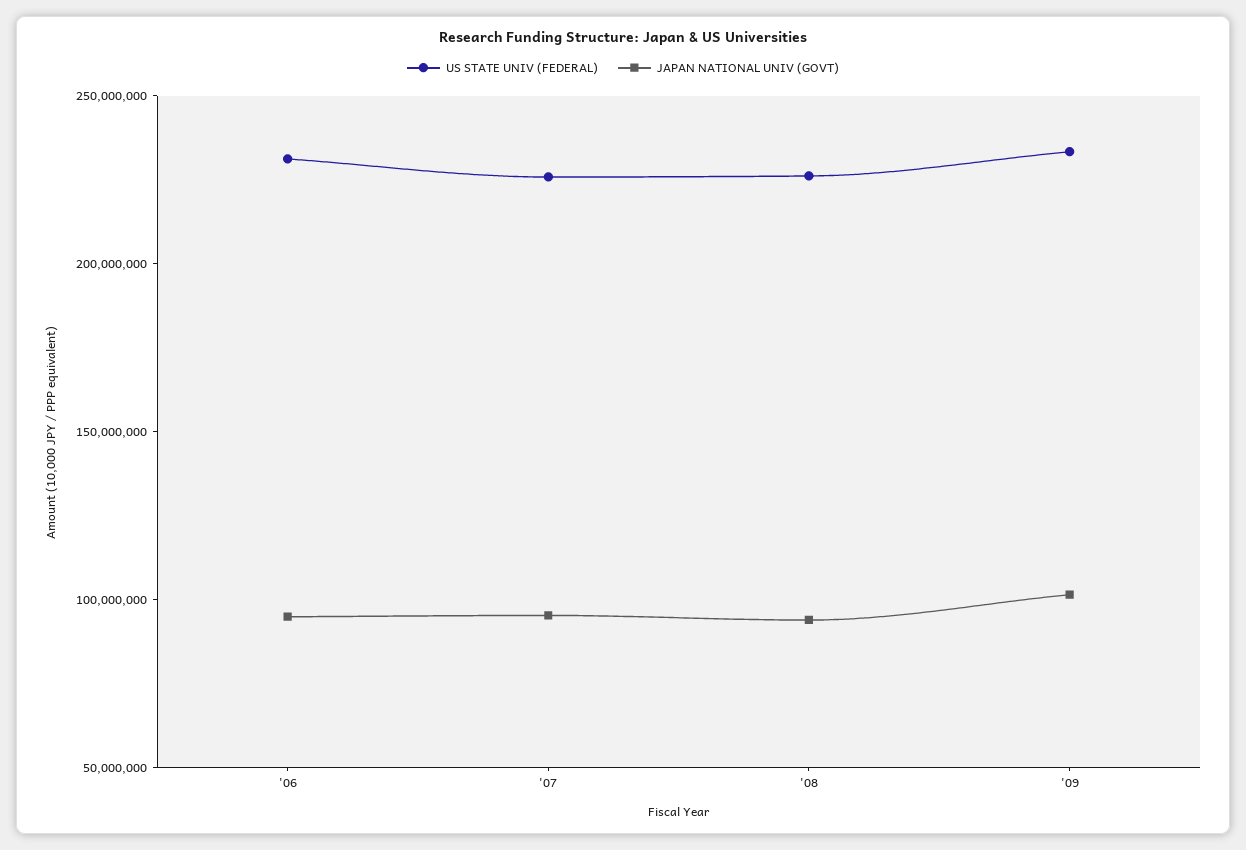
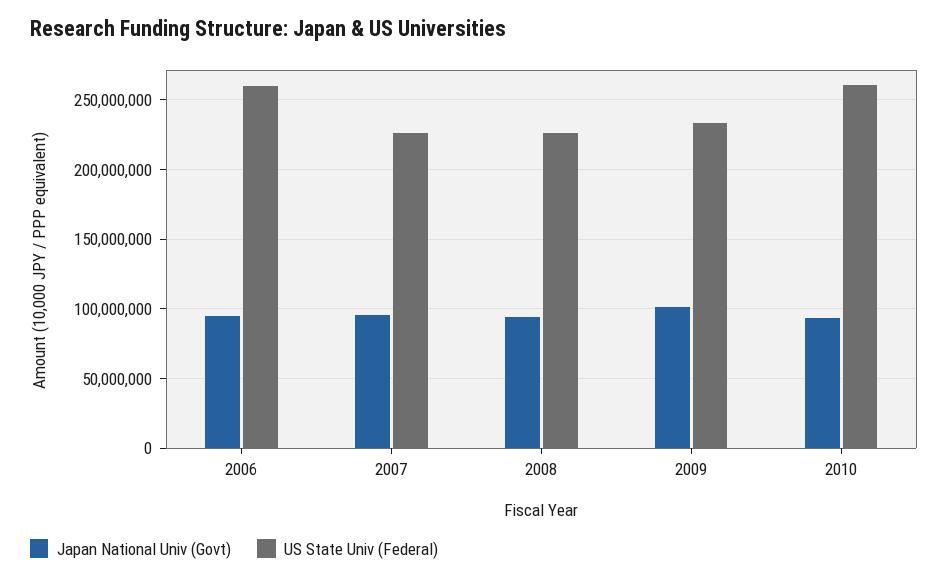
US STATE UNIV (FEDERAL), '06: 230000000 -> 260000000
JAPAN NATIONAL UNIV (GOVT), 2010: none -> 95000000
US STATE UNIV (FEDERAL), 2010: none -> 260000000

